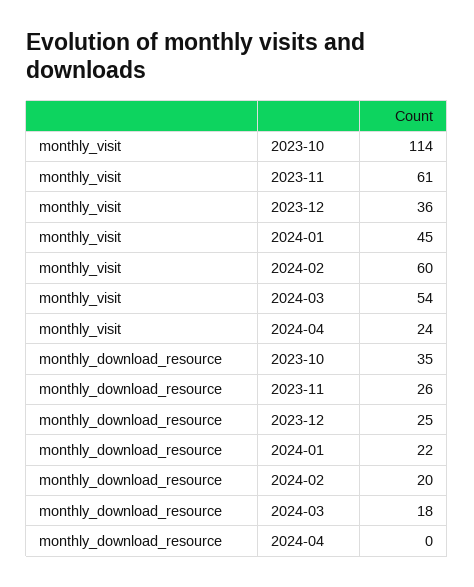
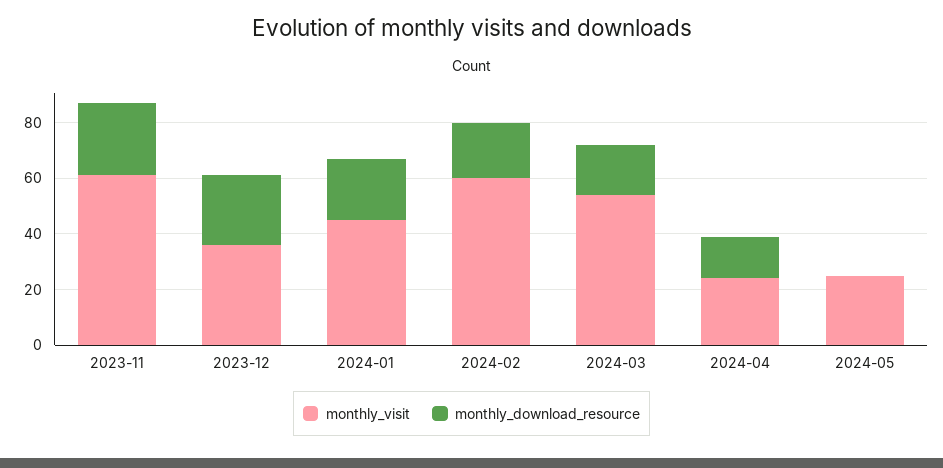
monthly_visit, 2023-10: 114 -> none
monthly_download_resource, 2023-10: 35 -> none
monthly_download_resource, 2024-04: 0 -> 15
monthly_visit, 2024-05: none -> 25
monthly_download_resource, 2024-05: none -> 0

